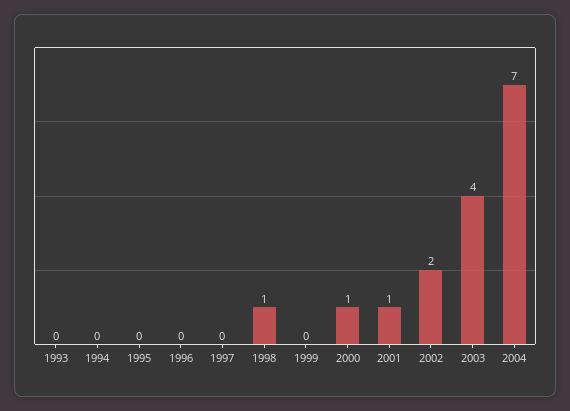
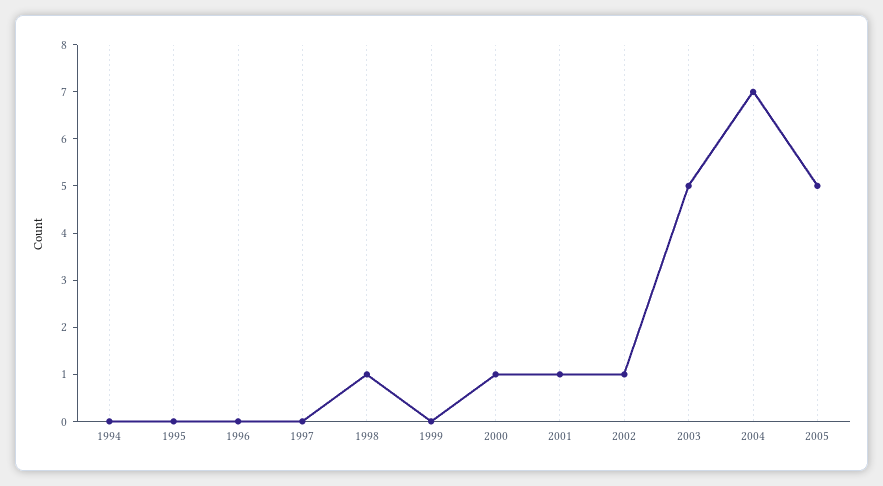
1993: 0 -> none
2002: 2 -> 1
2003: 4 -> 5
2005: none -> 5

